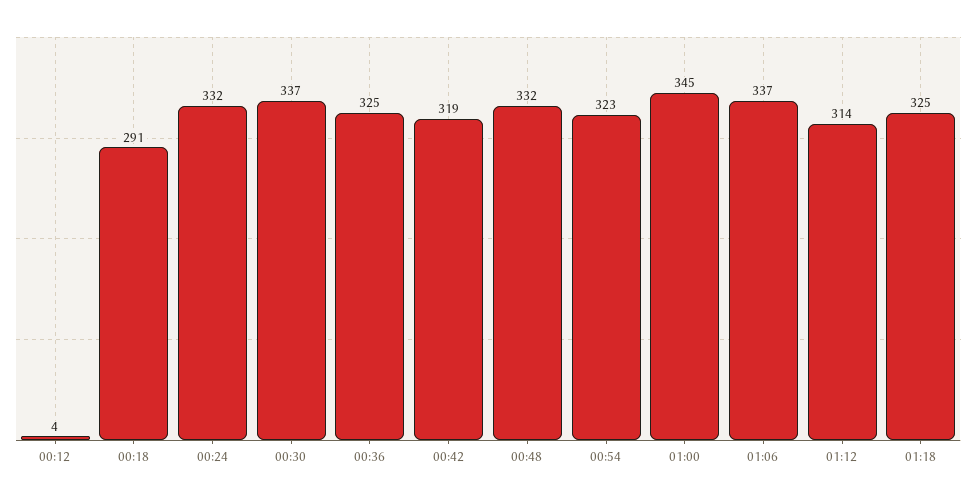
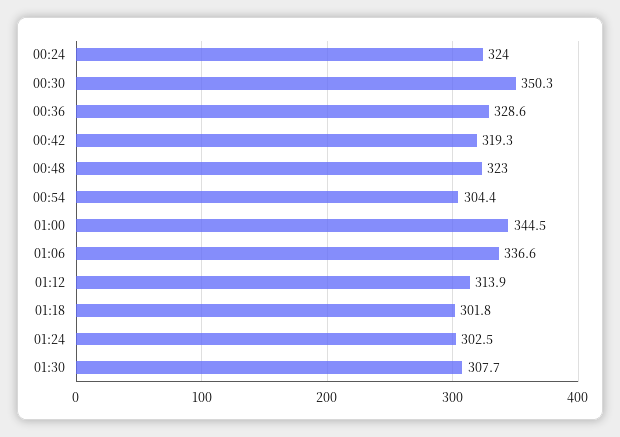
00:12: 4 -> none
00:18: 291 -> none
00:24: 332 -> 324
00:30: 337 -> 350.3
00:36: 325 -> 328.6
00:48: 332 -> 323
00:54: 323 -> 304.4
01:18: 325 -> 301.8
01:24: none -> 302.5
01:30: none -> 307.7

